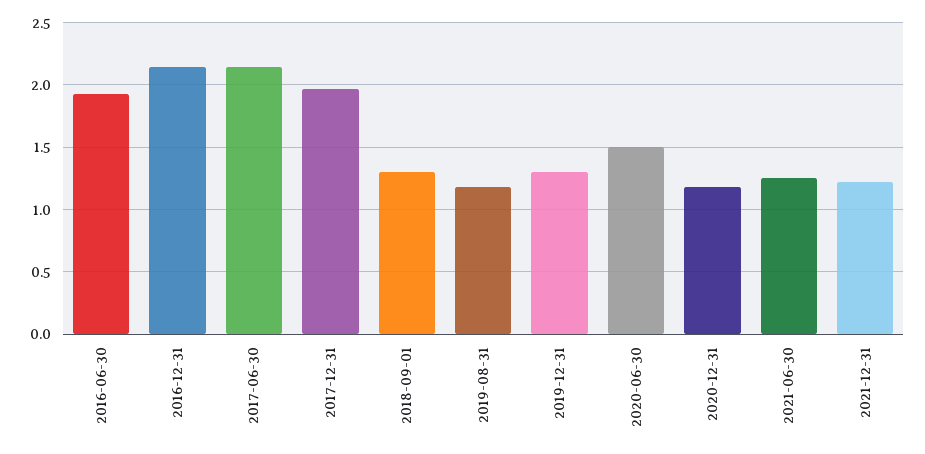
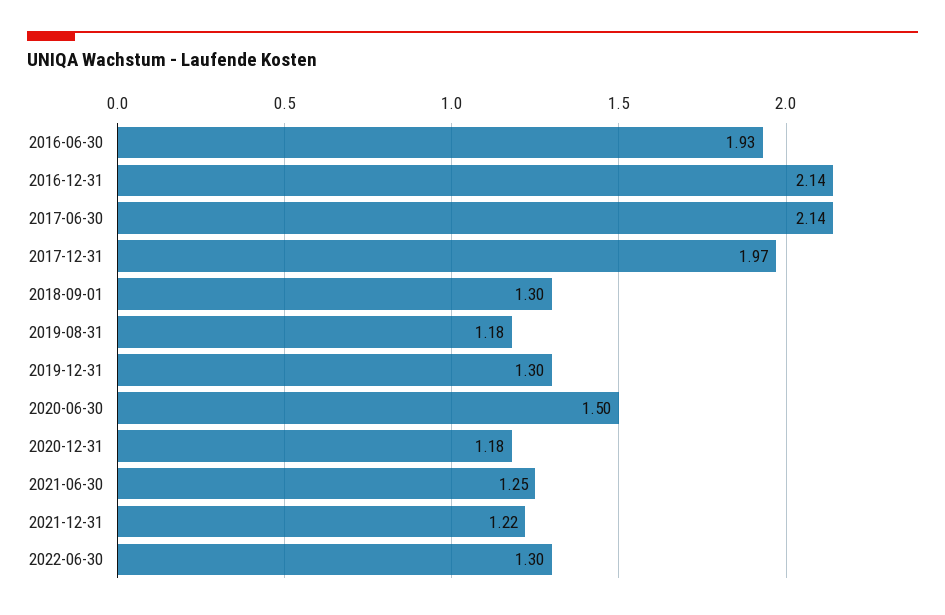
2022-06-30: none -> 1.3

